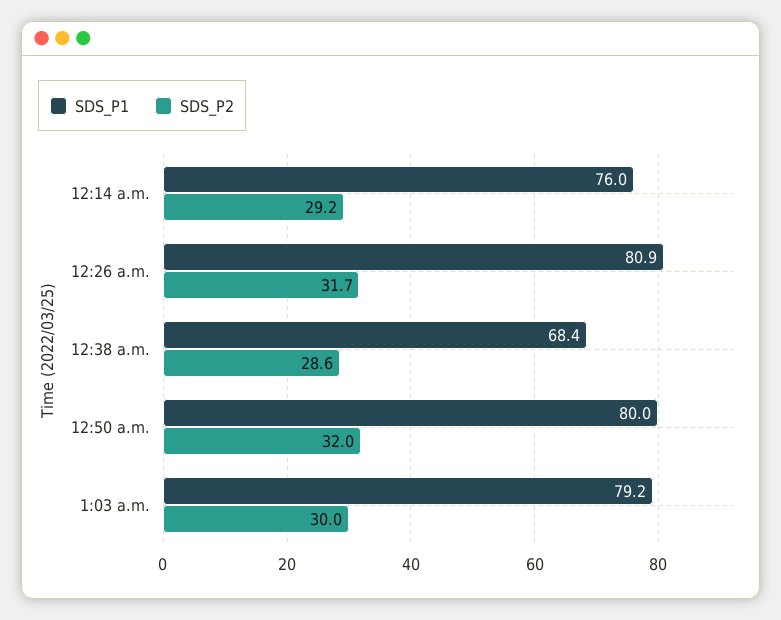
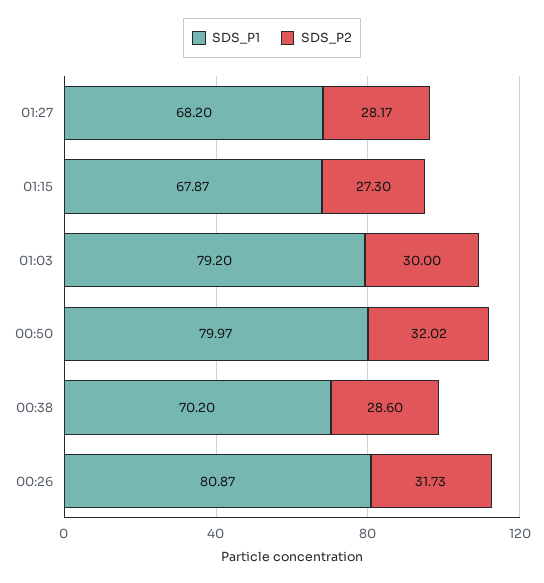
SDS_P1, 12:14 a.m.: 76 -> none
SDS_P2, 12:14 a.m.: 29.2 -> none
SDS_P1, 12:38 a.m.: 68.4 -> 70.2
SDS_P1, 01:27: none -> 68.2
SDS_P2, 01:27: none -> 28.17
SDS_P1, 01:15: none -> 67.87
SDS_P2, 01:15: none -> 27.3

